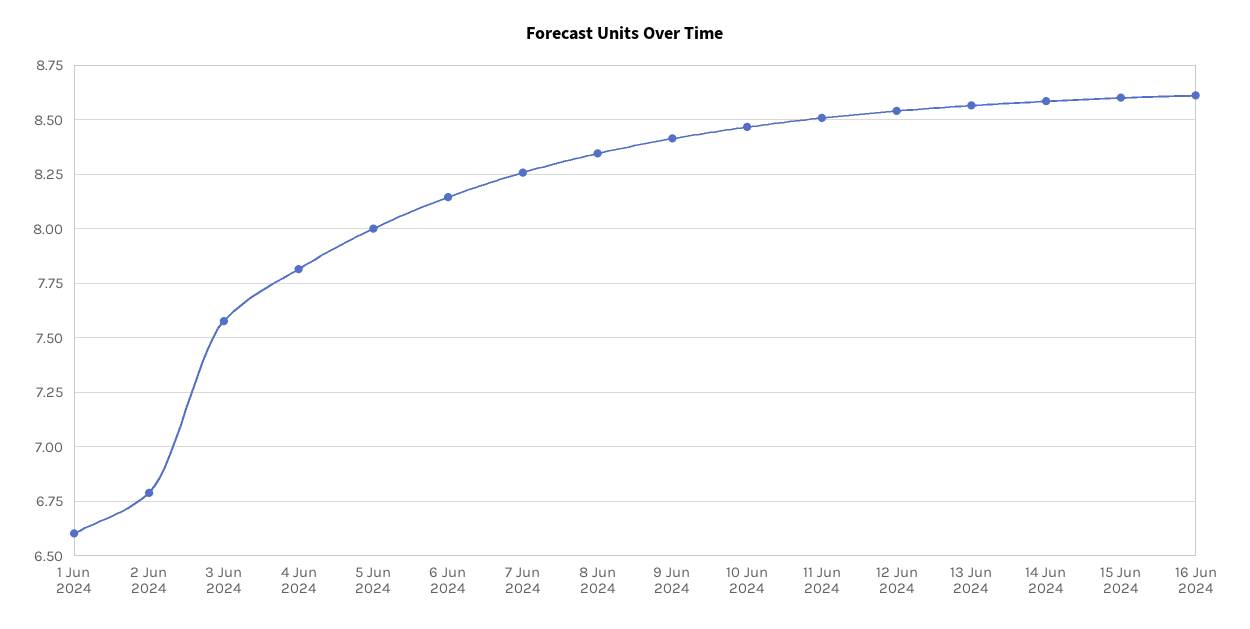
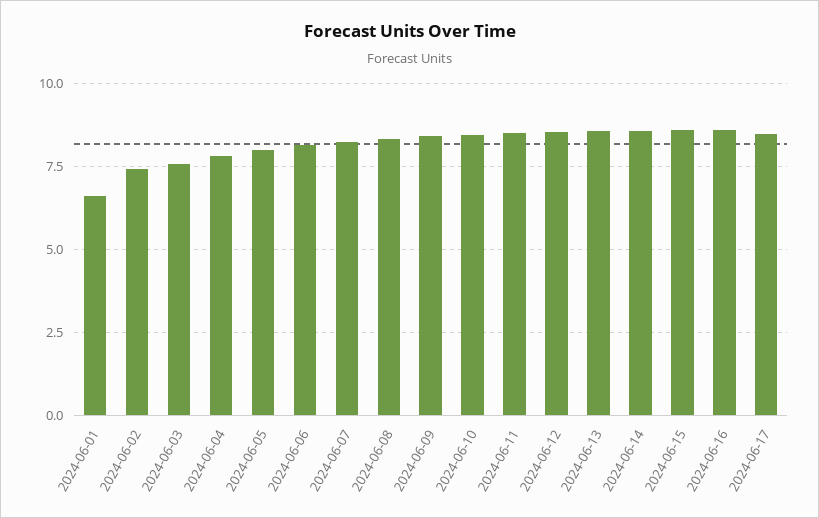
2 Jun 2024: 6.8 -> 7.5
2024-06-17: none -> 8.5

